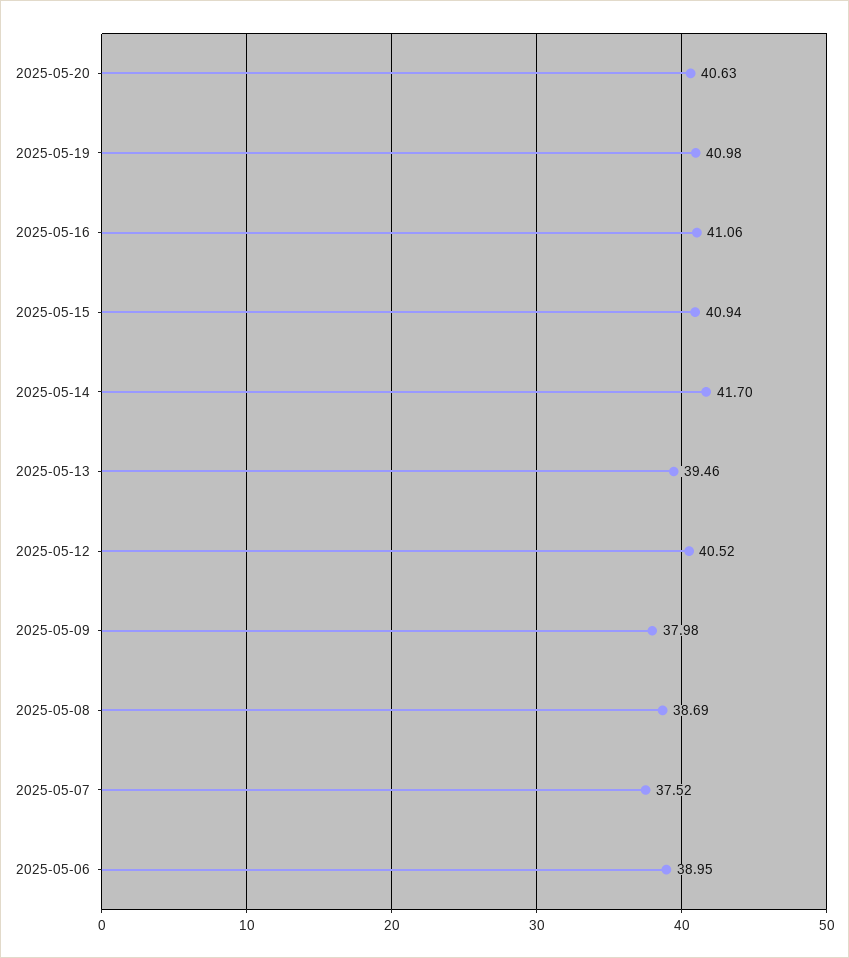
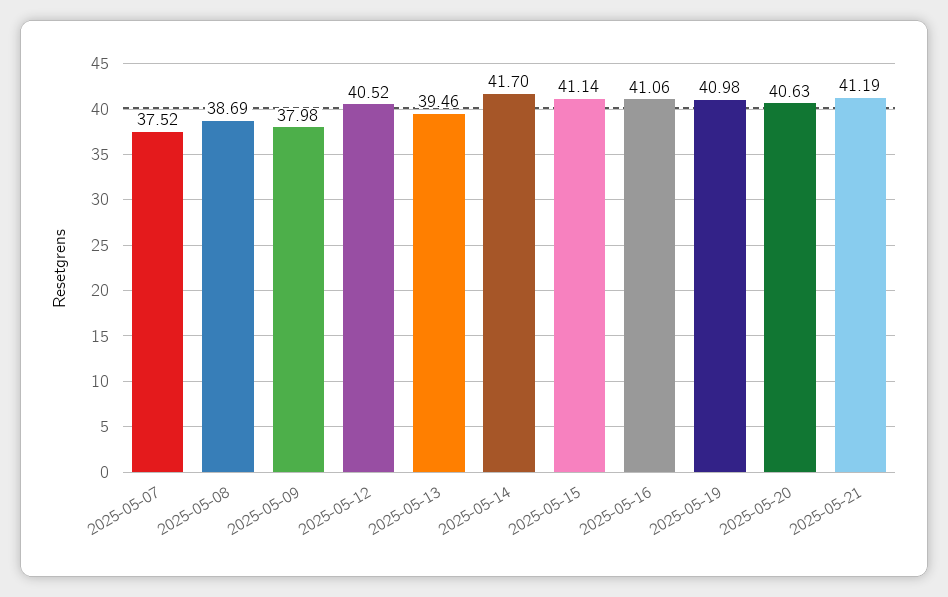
2025-05-15: 40.94 -> 41.14
2025-05-06: 38.95 -> none
2025-05-21: none -> 41.19

